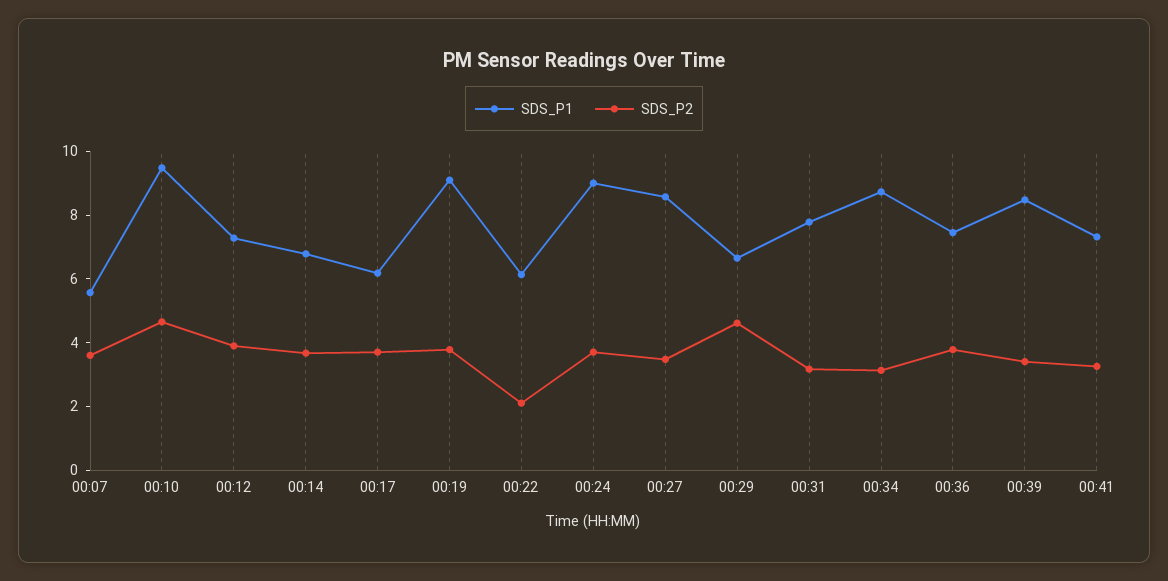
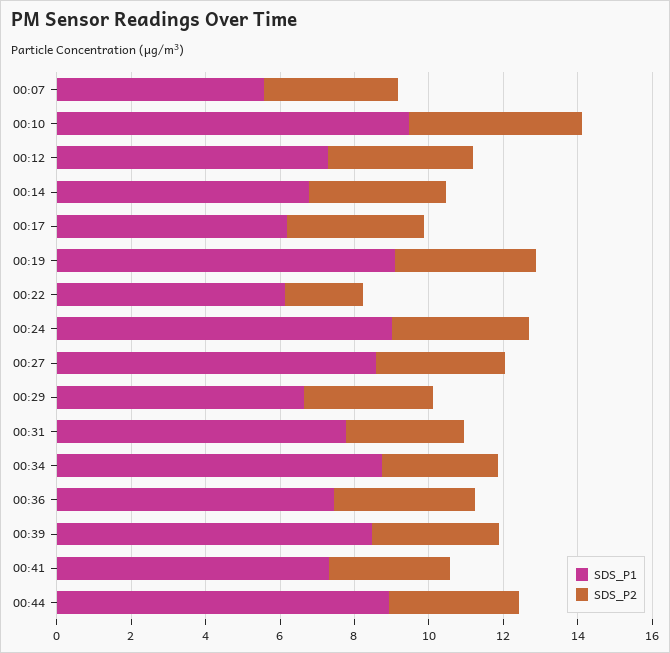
SDS_P2, 00:29: 4.5 -> 3.5
SDS_P1, 00:44: none -> 9
SDS_P2, 00:44: none -> 3.5

